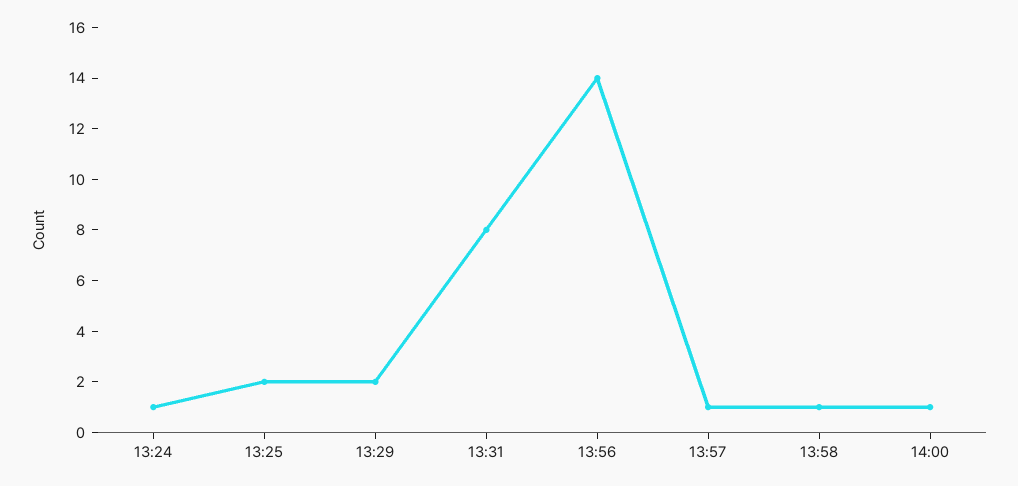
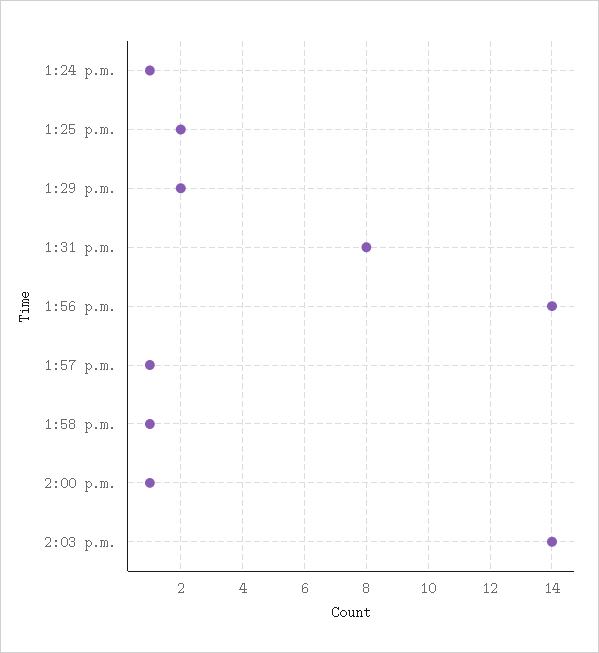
2:03 p.m.: none -> 14

